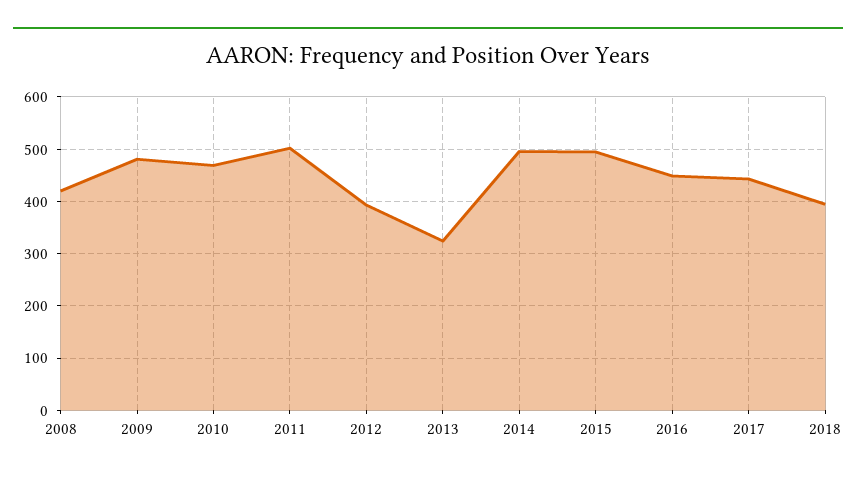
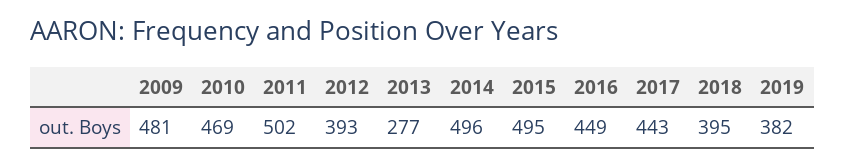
2008: 420 -> none
2013: 320 -> 277
2019: none -> 382

